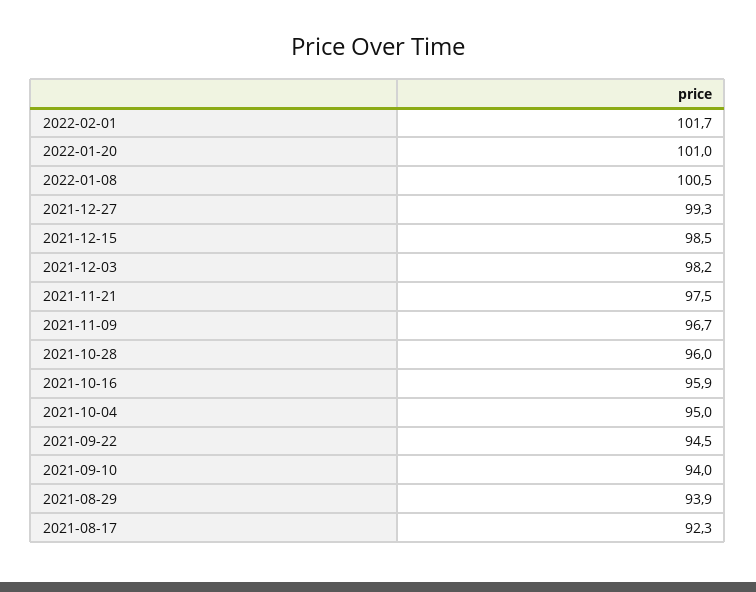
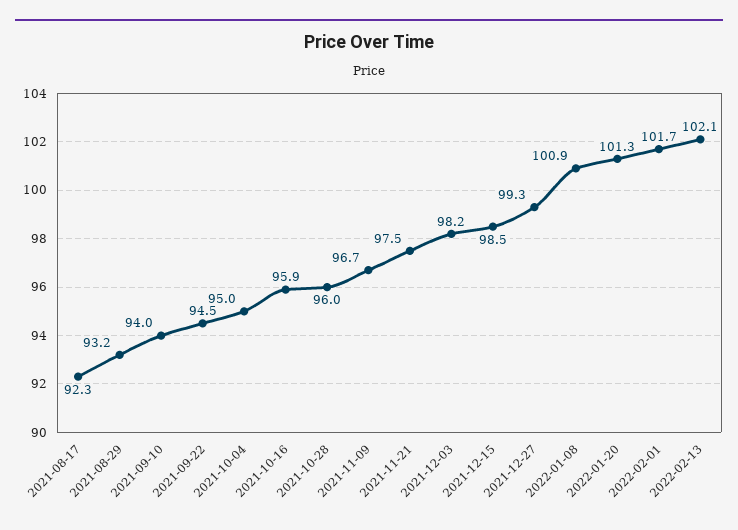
2022-01-20: 101 -> 101.3
2022-01-08: 100.5 -> 100.9
2021-08-29: 93.9 -> 93.2
2022-02-13: none -> 102.1

